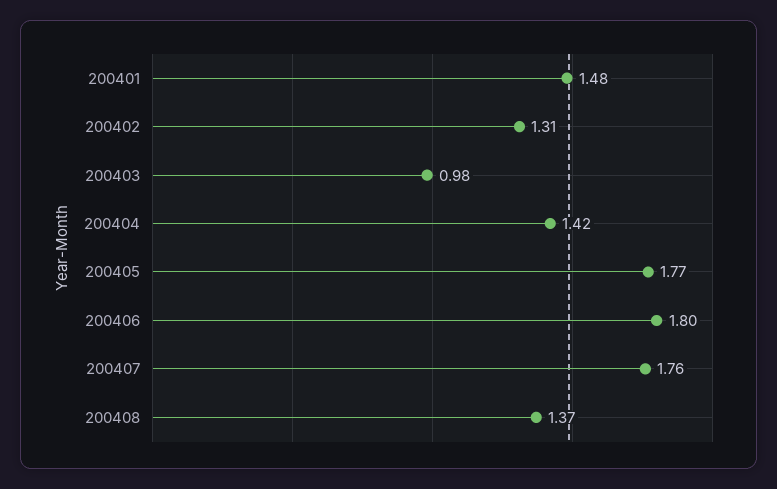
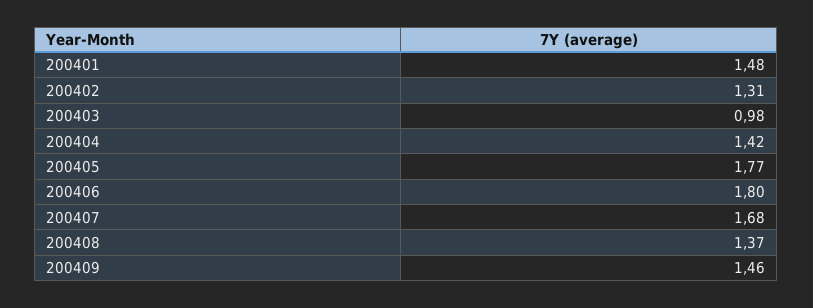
200407: 1.76 -> 1.68
200409: none -> 1.46

